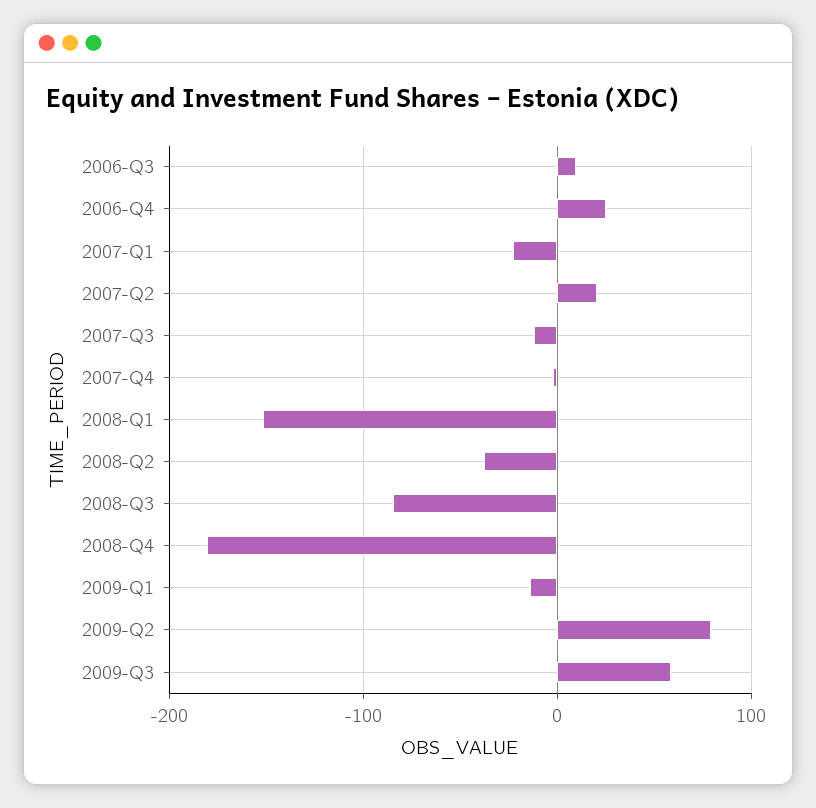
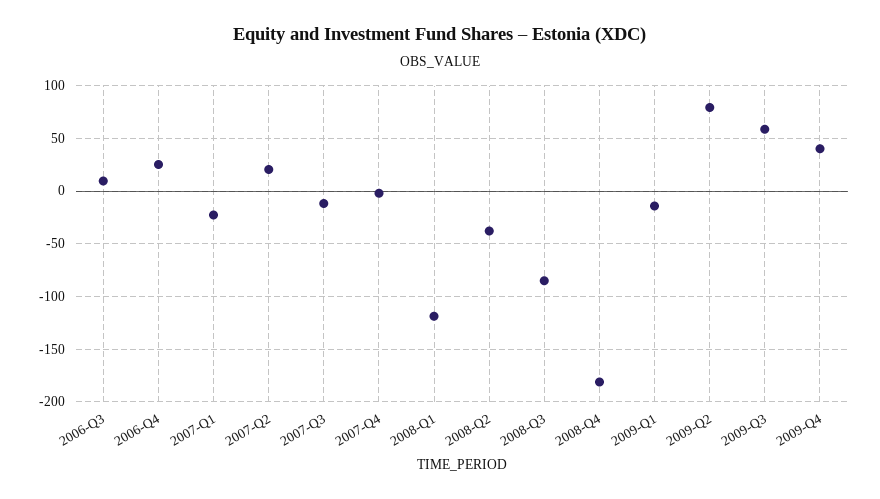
2008-Q1: -150 -> -120
2009-Q4: none -> 40

